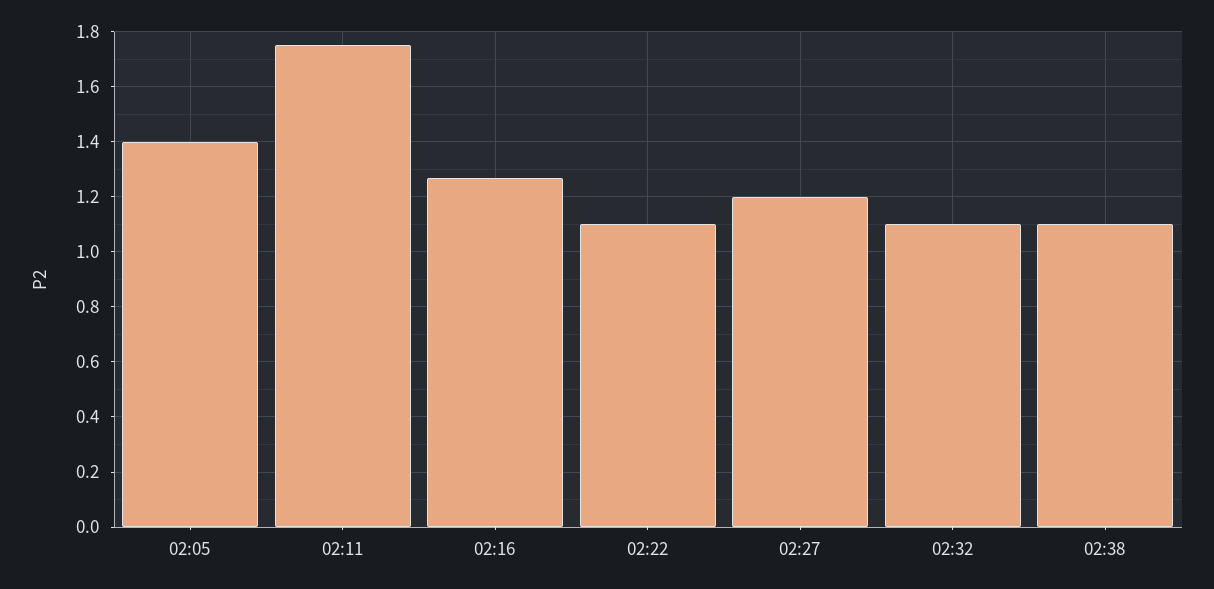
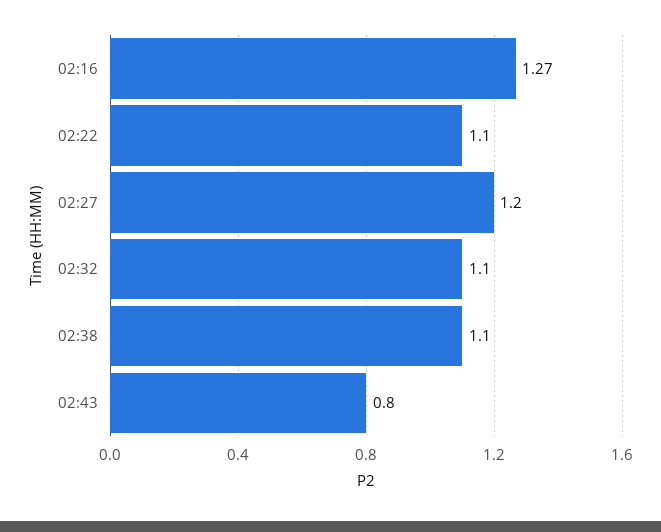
02:05: 1.4 -> none
02:11: 1.75 -> none
02:43: none -> 0.8

